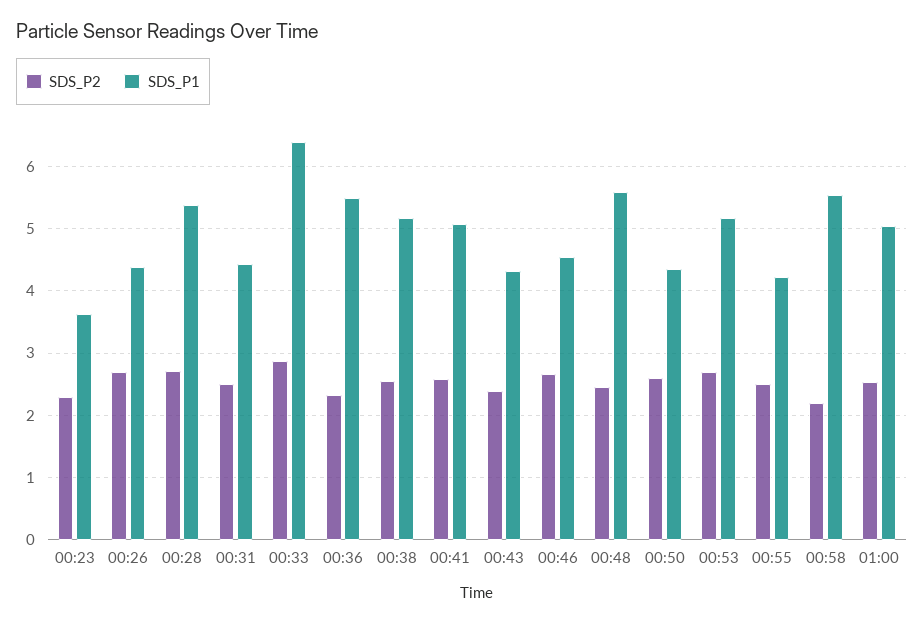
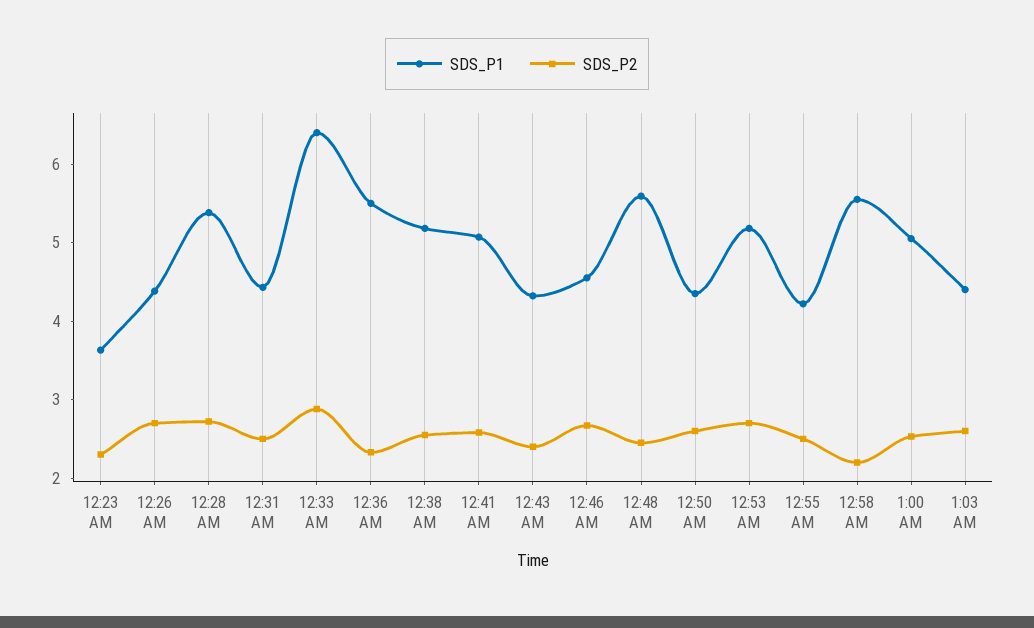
SDS_P1, 1:03 AM: none -> 4.4
SDS_P2, 1:03 AM: none -> 2.6

